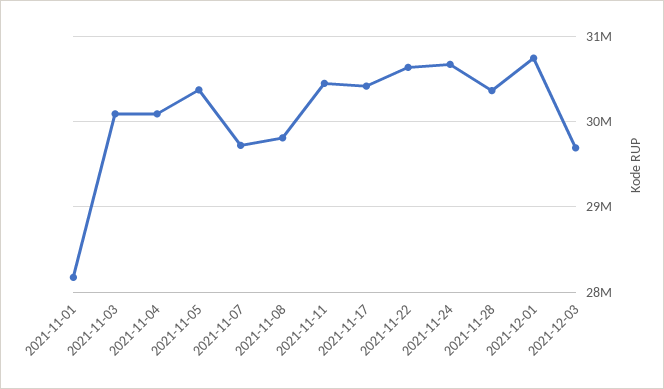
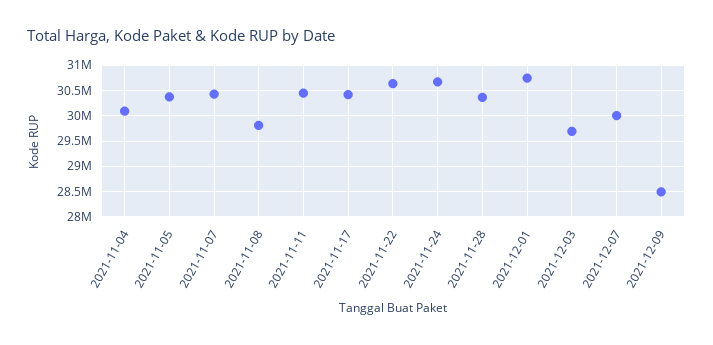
2021-11-01: 28200000 -> none
2021-11-03: 30100000 -> none
2021-11-07: 29700000 -> 30500000
2021-12-07: none -> 30000000
2021-12-09: none -> 28500000

